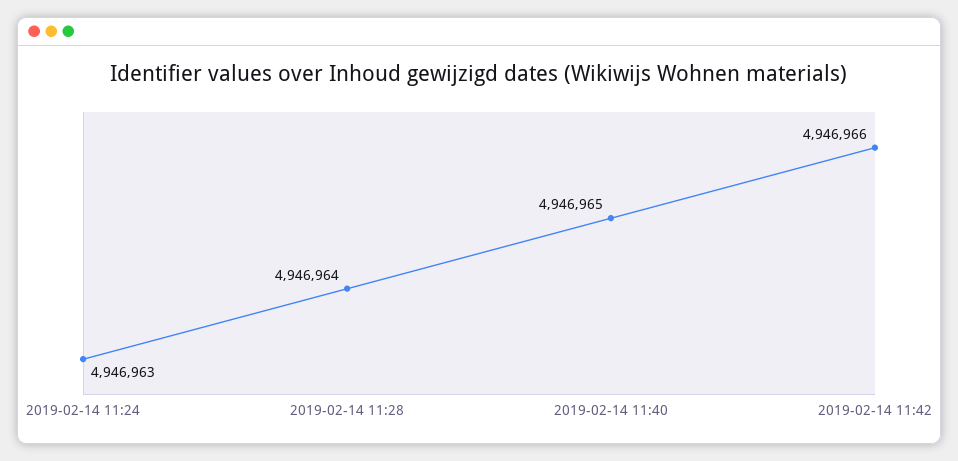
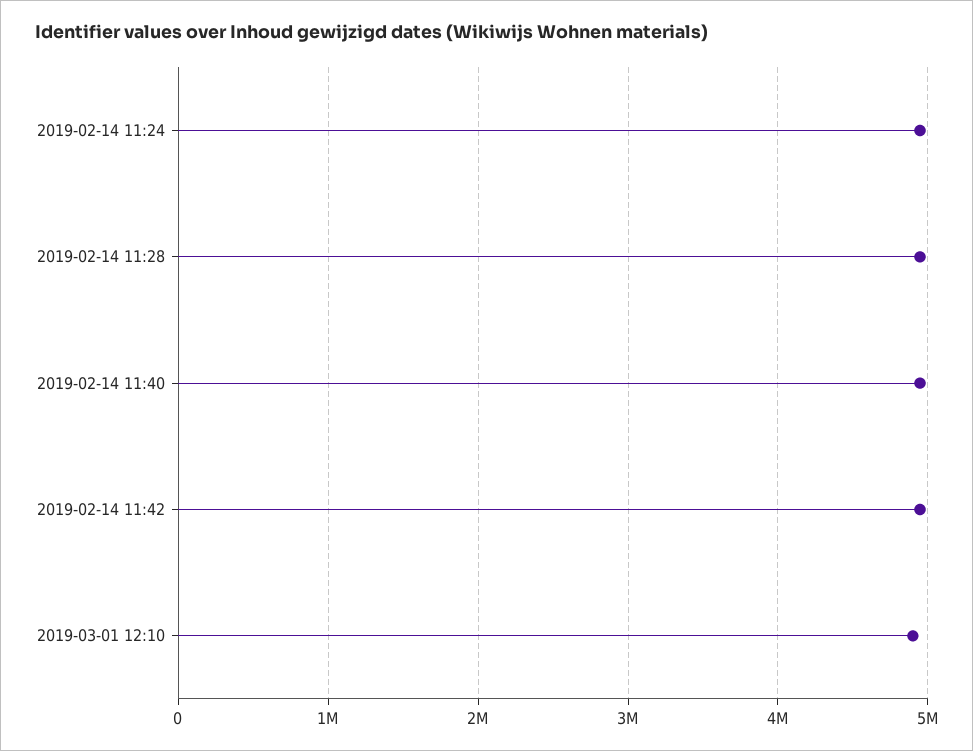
2019-03-01 12:10: none -> 4900000

